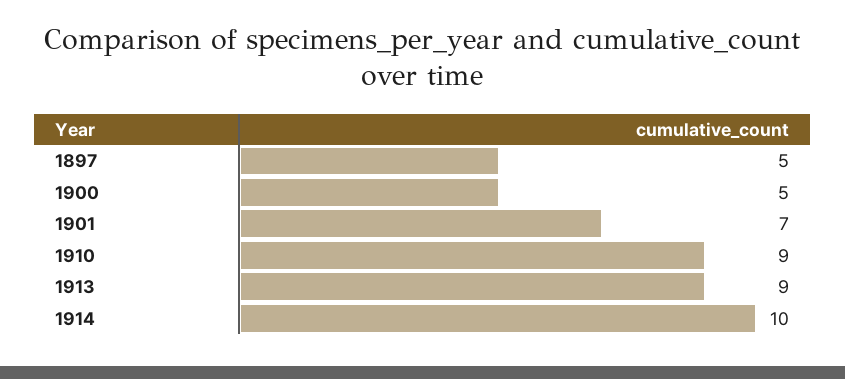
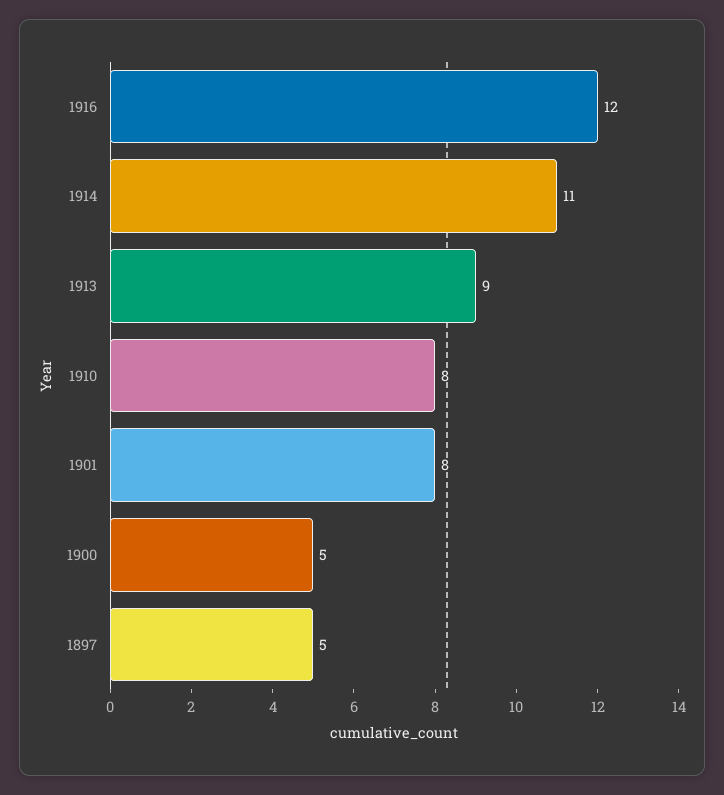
1901: 7 -> 8
1910: 9 -> 8
1914: 10 -> 11
1916: none -> 12

